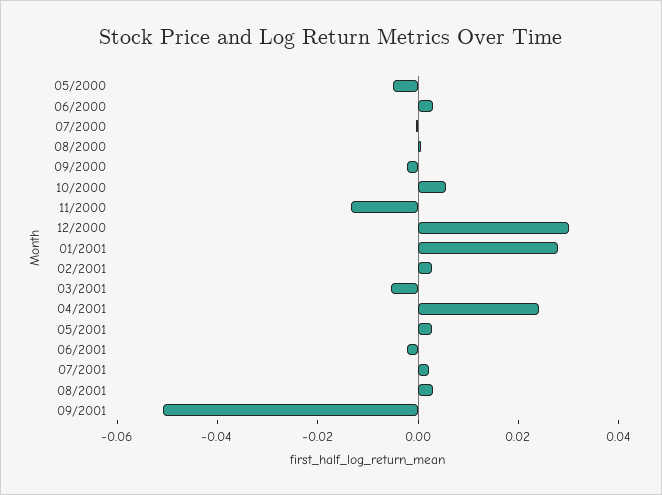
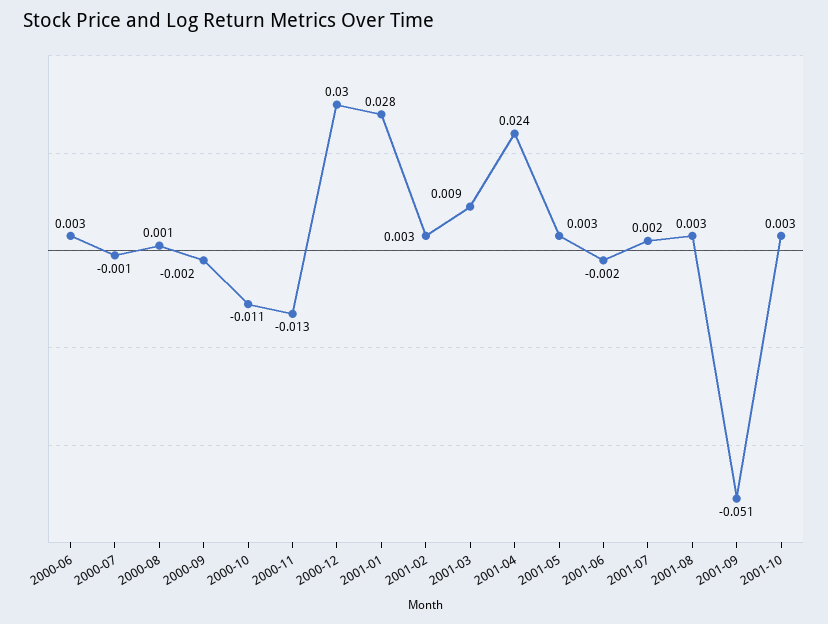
05/2000: -0.005 -> none
10/2000: 0.005 -> -0.011
03/2001: -0.005 -> 0.009
2001-10: none -> 0.003

